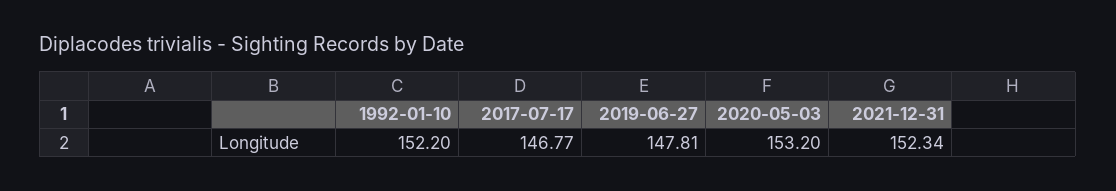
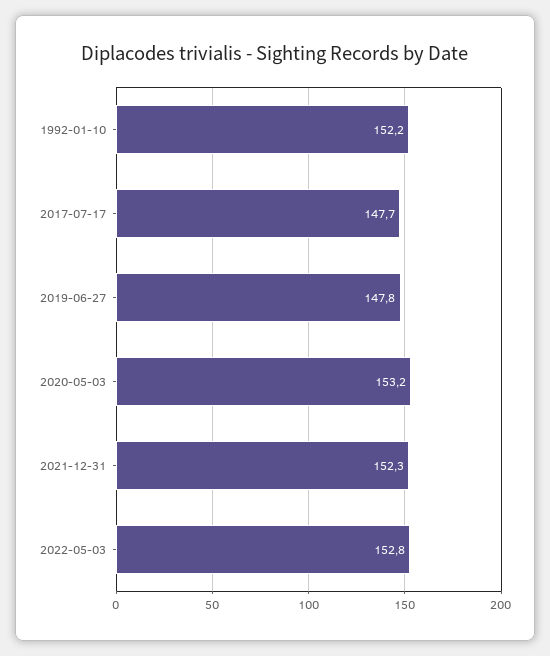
2017-07-17: 146.77 -> 147.7
2022-05-03: none -> 152.8

